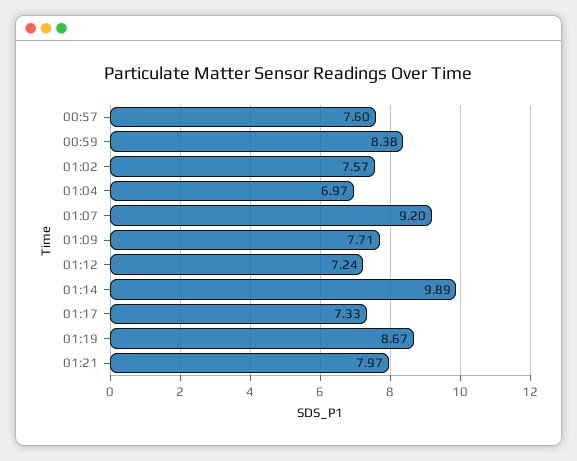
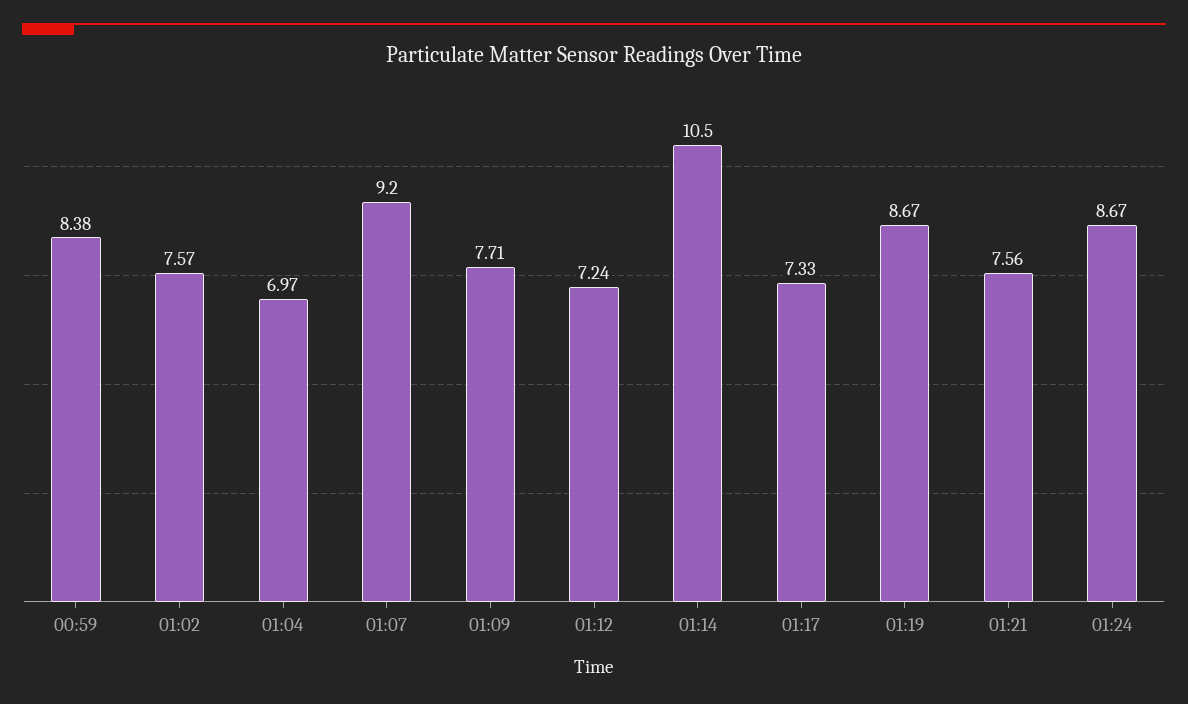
00:57: 7.6 -> none
01:14: 9.89 -> 10.5
01:21: 7.97 -> 7.56
01:24: none -> 8.67

